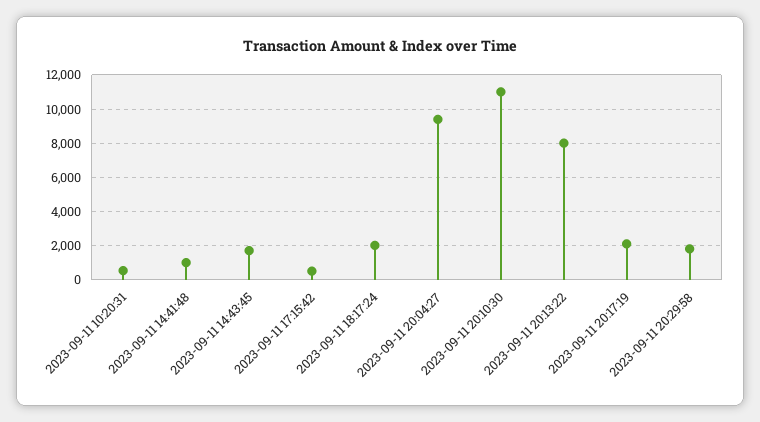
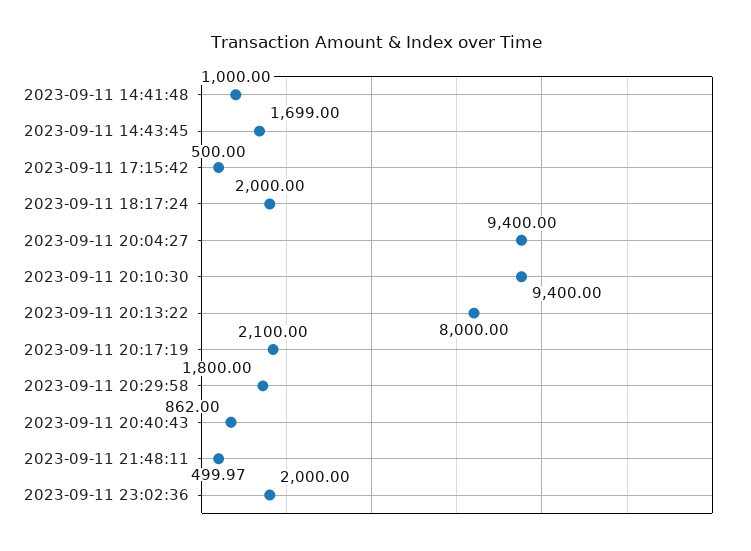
2023-09-11 10:20:31: 500 -> none
2023-09-11 20:10:30: 11000 -> 9400
2023-09-11 20:40:43: none -> 862
2023-09-11 21:48:11: none -> 499.97
2023-09-11 23:02:36: none -> 2000

